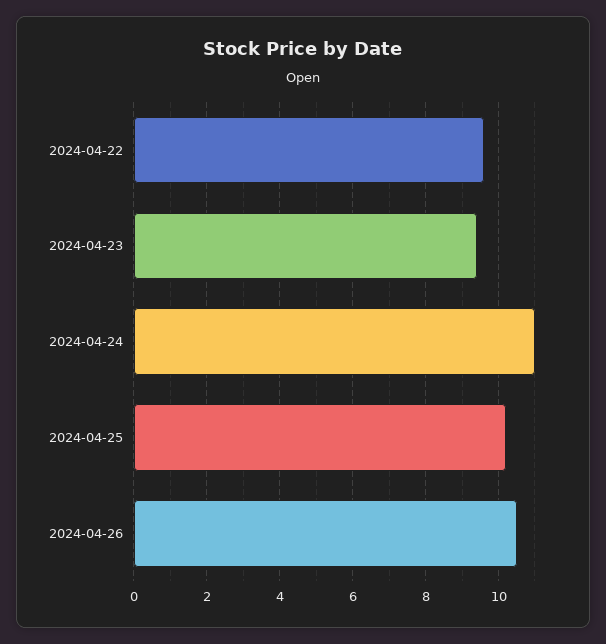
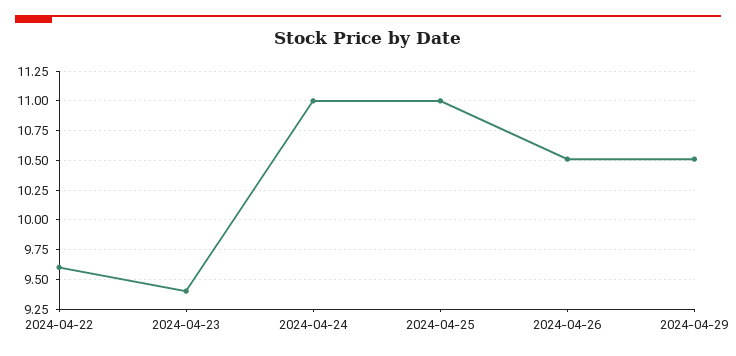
2024-04-25: 10.2 -> 11
2024-04-29: none -> 10.5

